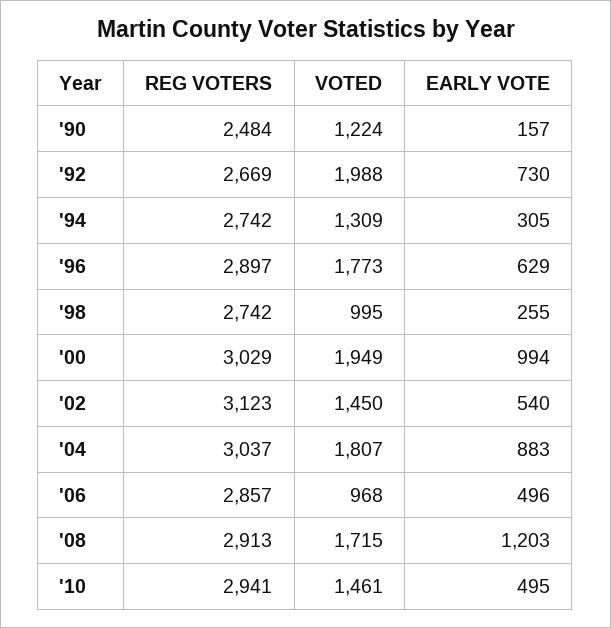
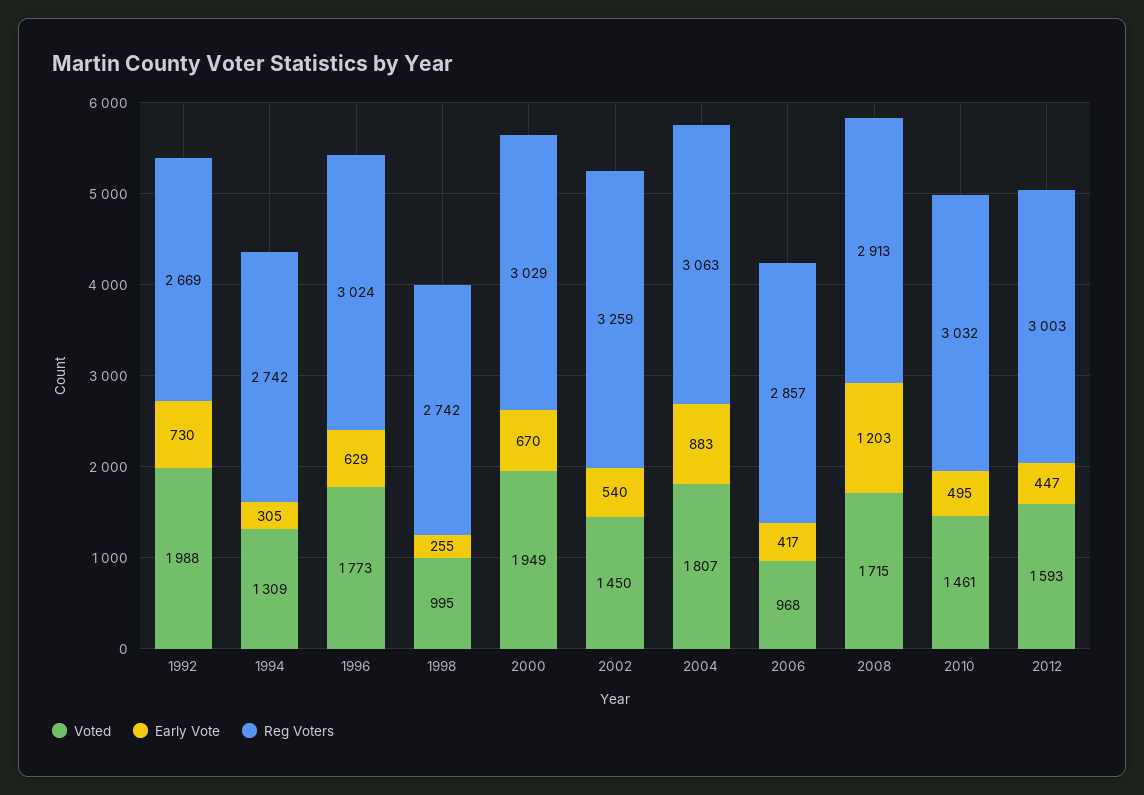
REG VOTERS, '90: 2484 -> none
VOTED, '90: 1224 -> none
EARLY VOTE, '90: 157 -> none
REG VOTERS, '96: 2897 -> 3024
EARLY VOTE, '00: 994 -> 670
REG VOTERS, '02: 3123 -> 3259
REG VOTERS, '04: 3037 -> 3063
EARLY VOTE, '06: 496 -> 417
REG VOTERS, '10: 2941 -> 3032
VOTED, 2012: none -> 1593
EARLY VOTE, 2012: none -> 447
REG VOTERS, 2012: none -> 3003

